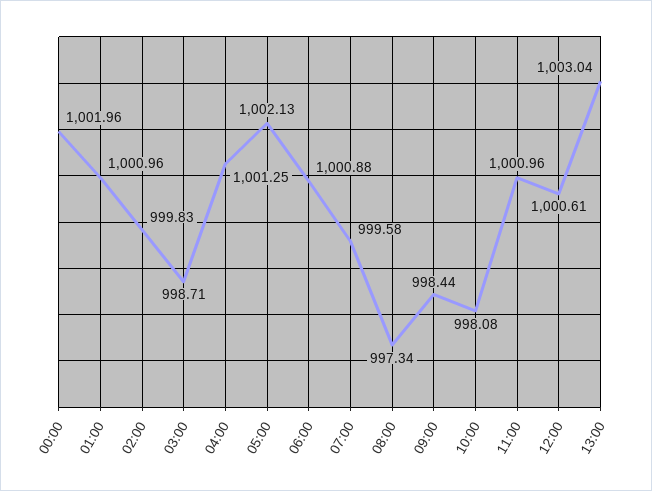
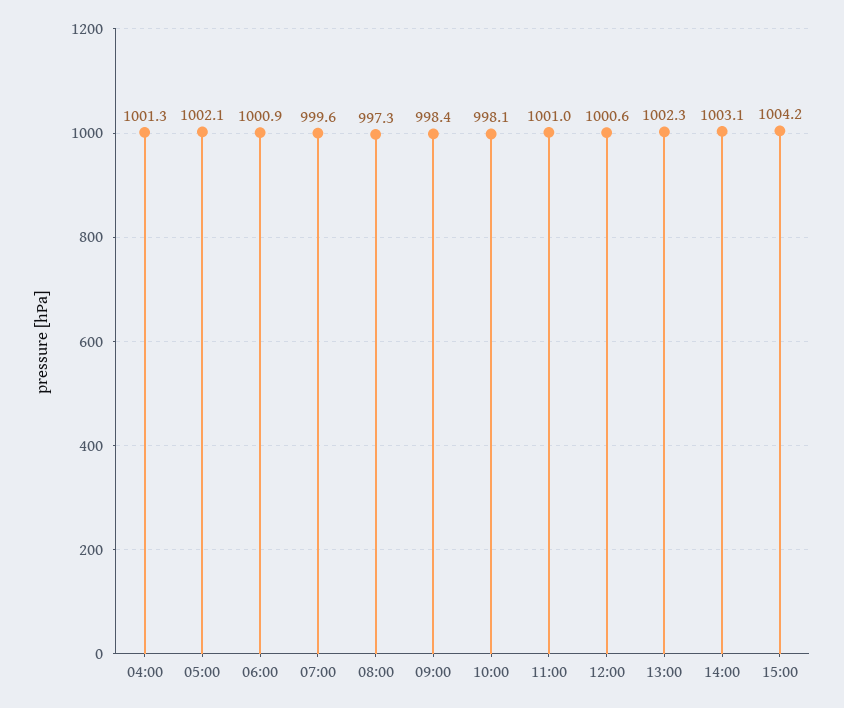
00:00: 1001.96 -> none
01:00: 1000.96 -> none
02:00: 999.83 -> none
03:00: 998.71 -> none
13:00: 1003.04 -> 1002.3
14:00: none -> 1003.1
15:00: none -> 1004.2

